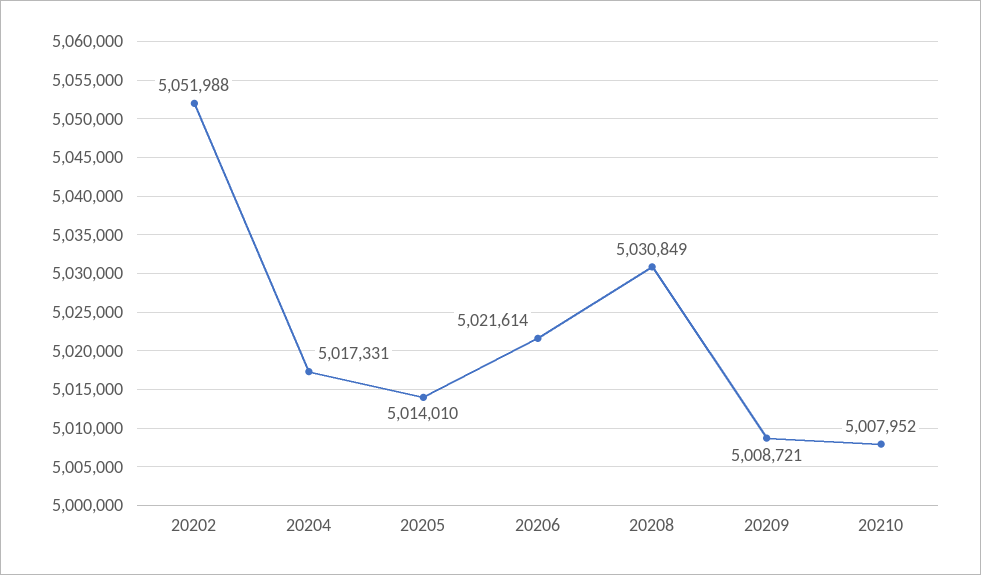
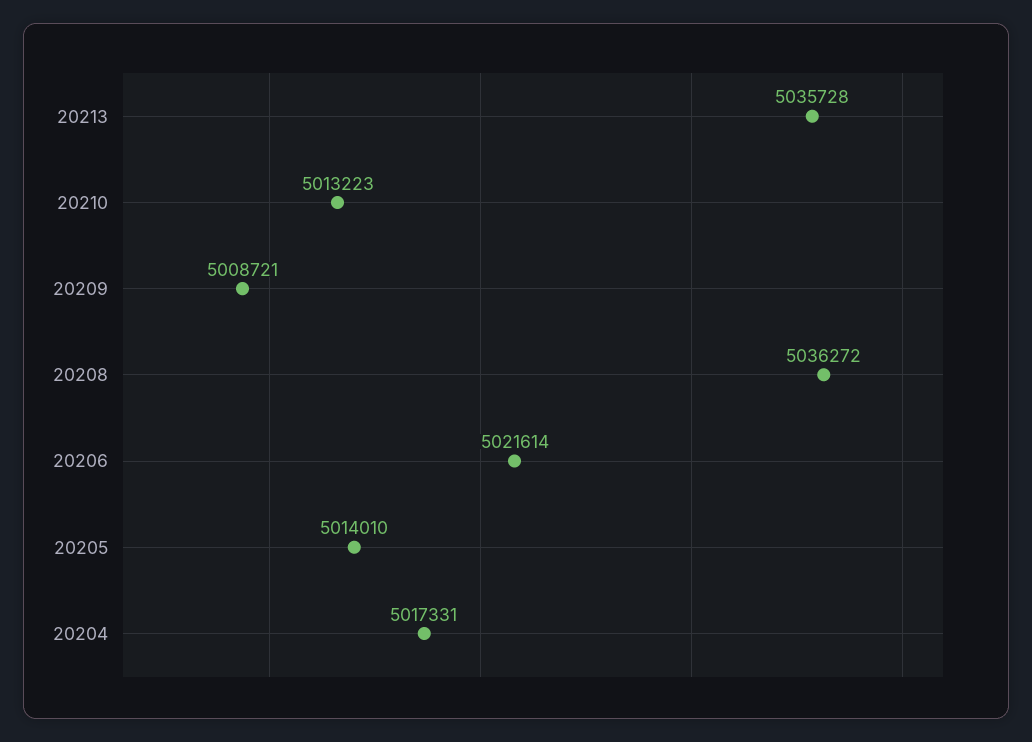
20202: 5051988 -> none
20208: 5030849 -> 5036272
20210: 5007952 -> 5013223
20213: none -> 5035728

